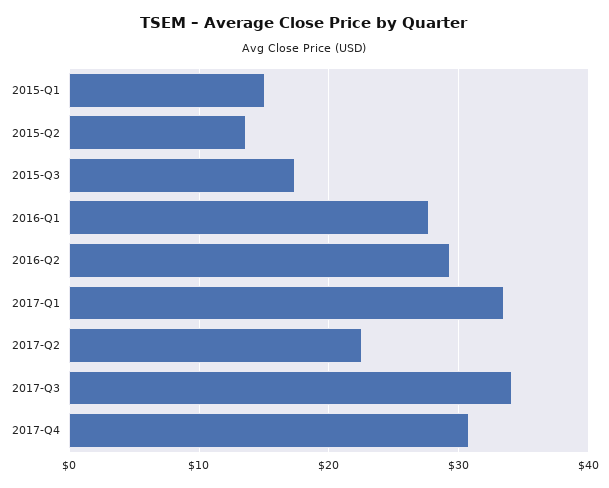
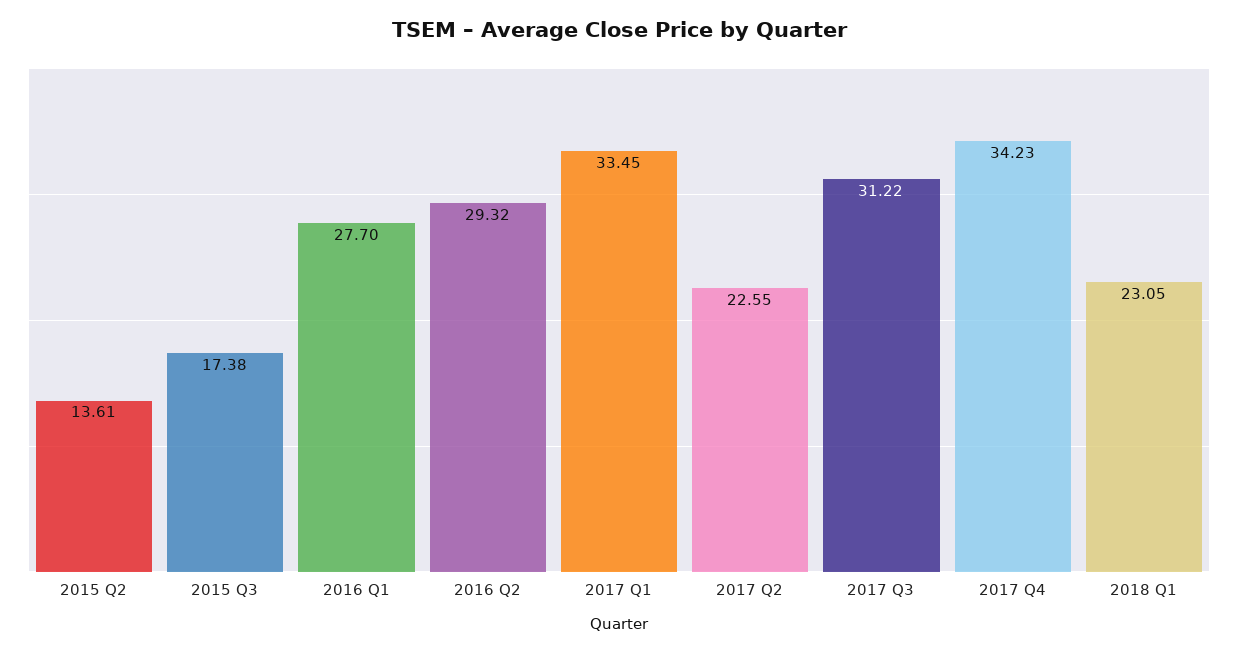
2015-Q1: 15 -> none
2017-Q3: 34 -> 31.22
2017-Q4: 31 -> 34.23
2018 Q1: none -> 23.05

